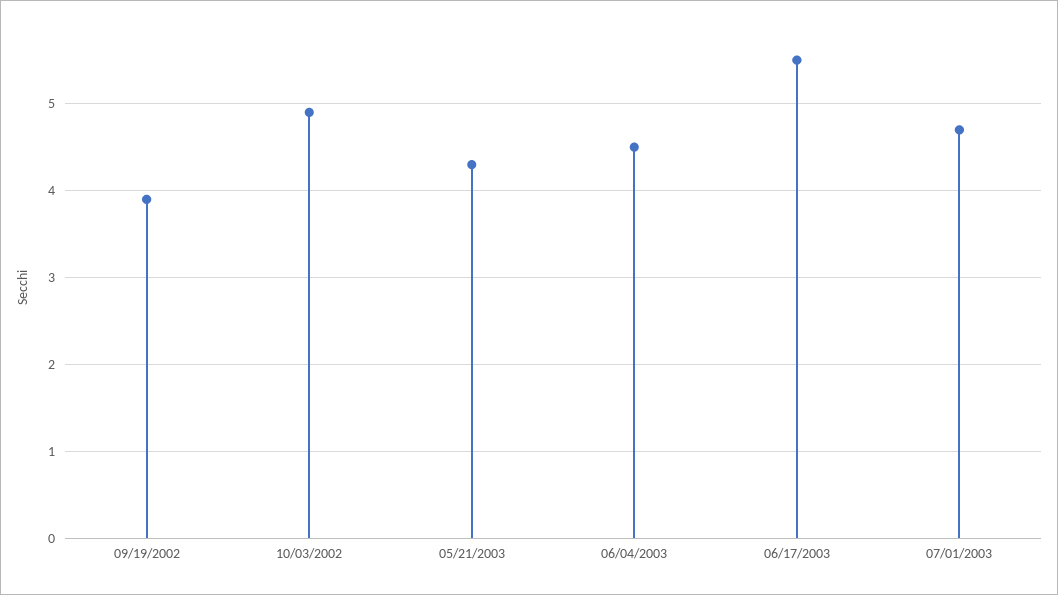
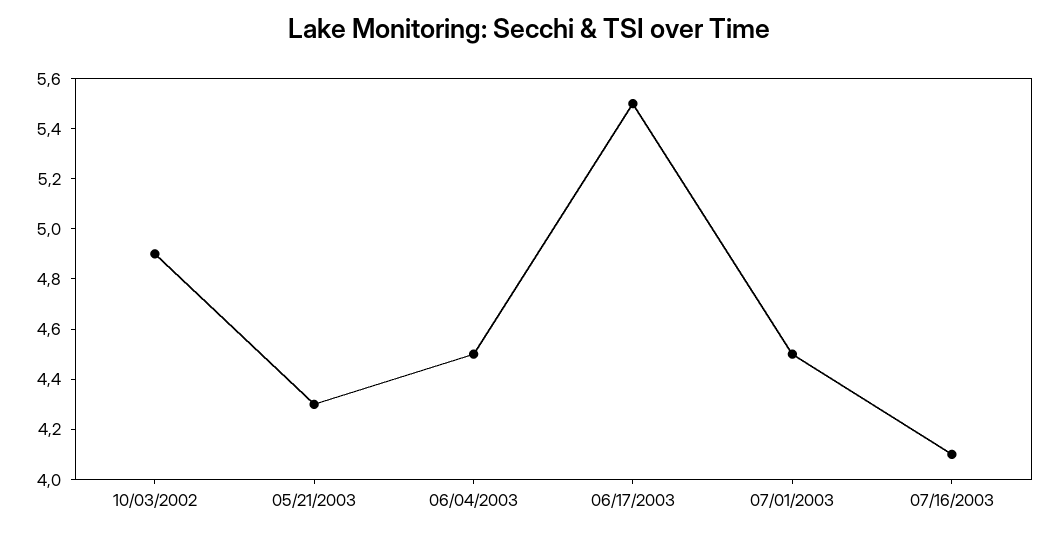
09/19/2002: 3.9 -> none
07/01/2003: 4.7 -> 4.5
07/16/2003: none -> 4.1

